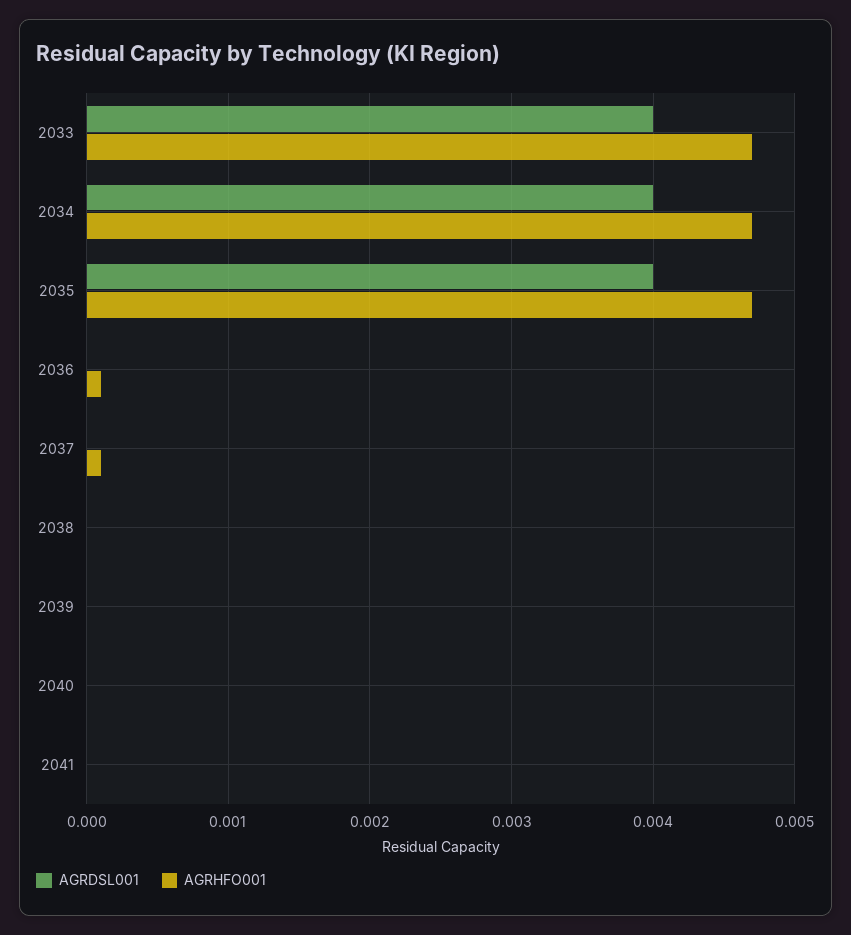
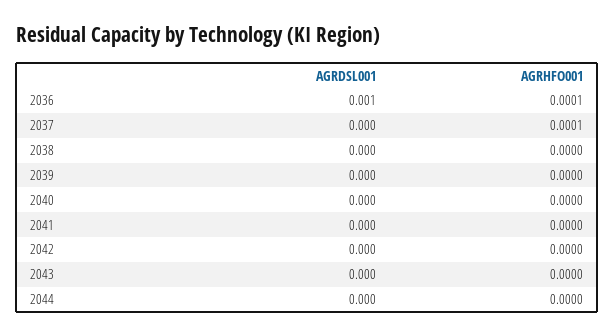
AGRDSL001, 2033: 0.004 -> none
AGRHFO001, 2033: 0.0047 -> none
AGRDSL001, 2034: 0.004 -> none
AGRHFO001, 2034: 0.0047 -> none
AGRDSL001, 2035: 0.004 -> none
AGRHFO001, 2035: 0.0047 -> none
AGRDSL001, 2036: 0 -> 0.001
AGRDSL001, 2042: none -> 0
AGRHFO001, 2042: none -> 0
AGRDSL001, 2043: none -> 0
AGRHFO001, 2043: none -> 0
AGRDSL001, 2044: none -> 0
AGRHFO001, 2044: none -> 0

